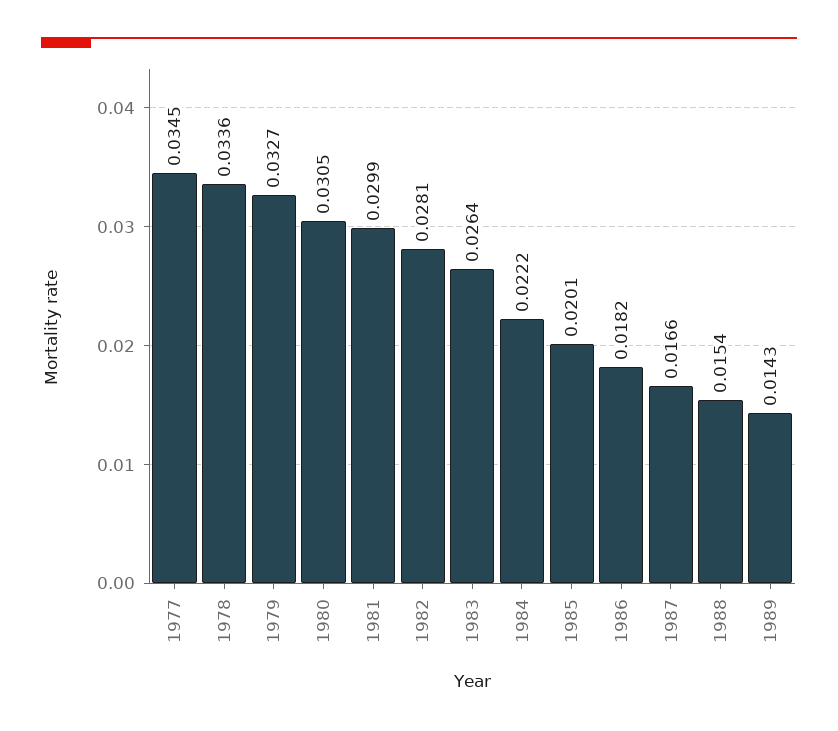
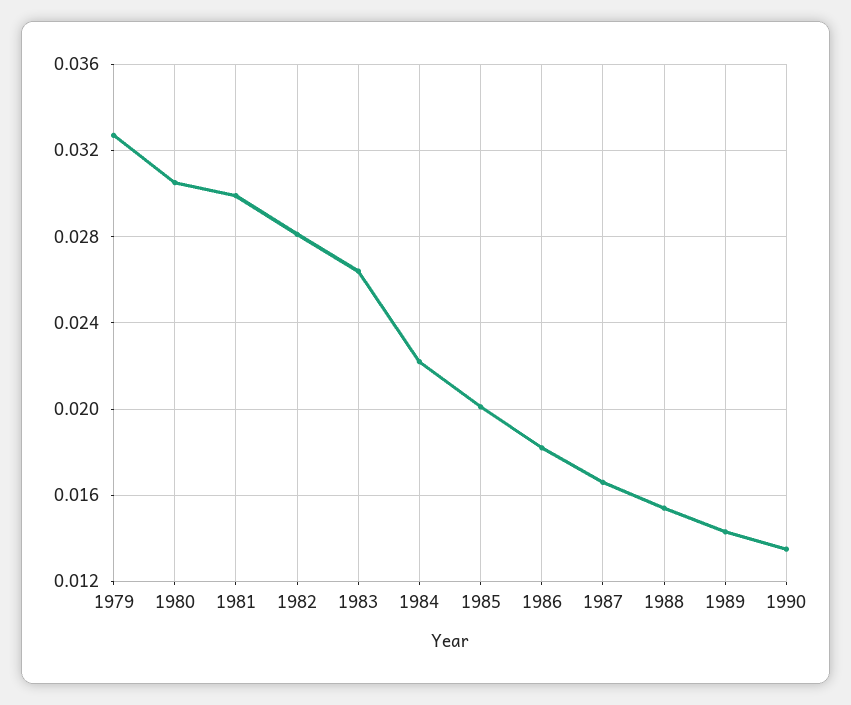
1977: 0.0345 -> none
1978: 0.0336 -> none
1990: none -> 0.0135

